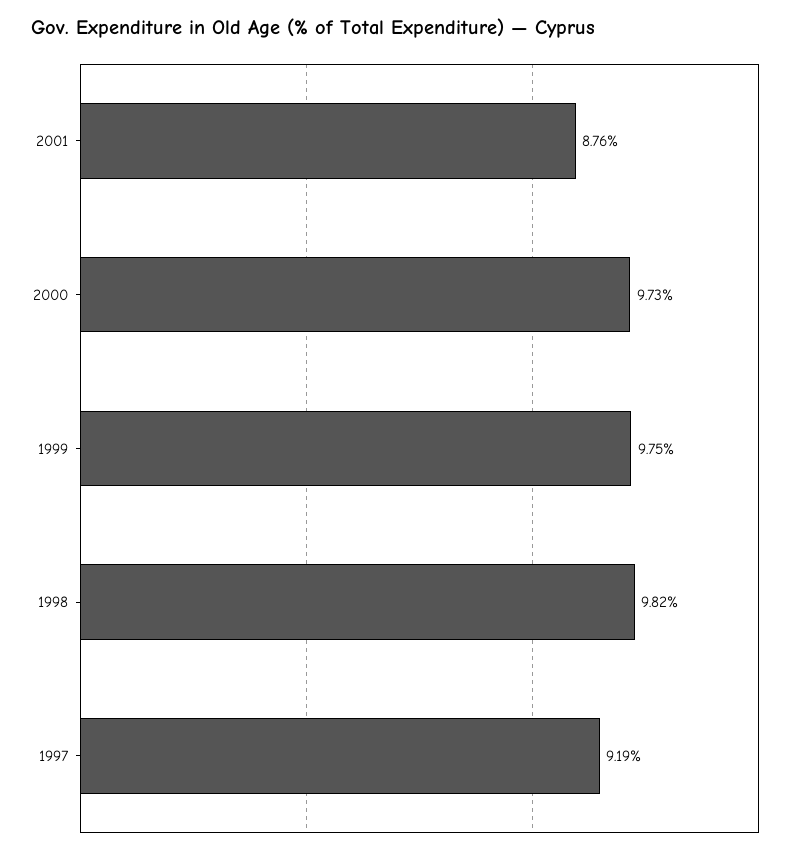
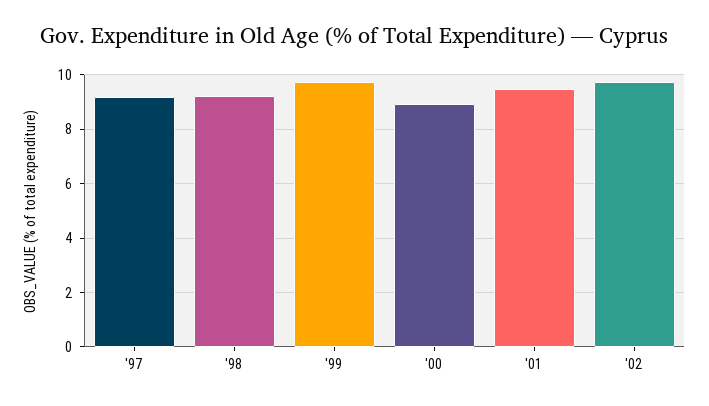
2001: 8.76 -> 9.5
2000: 9.73 -> 9
1998: 9.82 -> 9.25
'02: none -> 9.75

